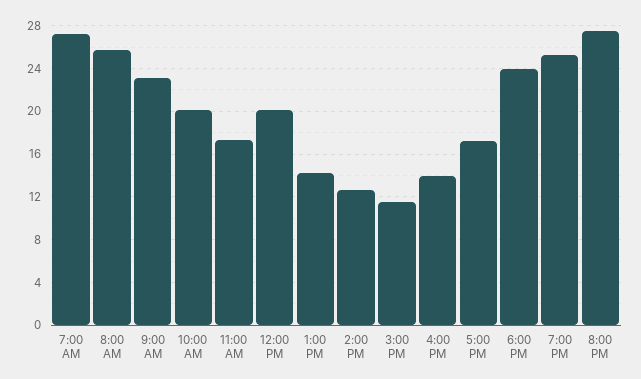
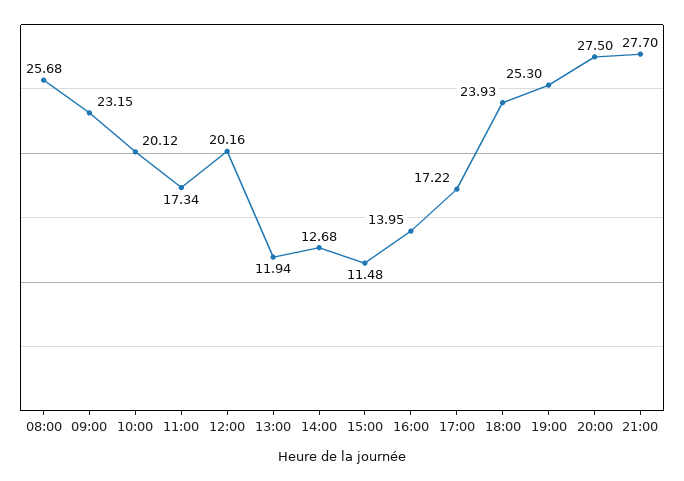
7:00 AM: 27 -> none
1:00 PM: 14 -> 11.94
21:00: none -> 27.7

